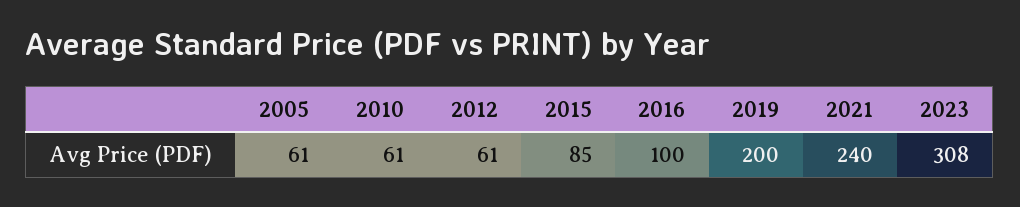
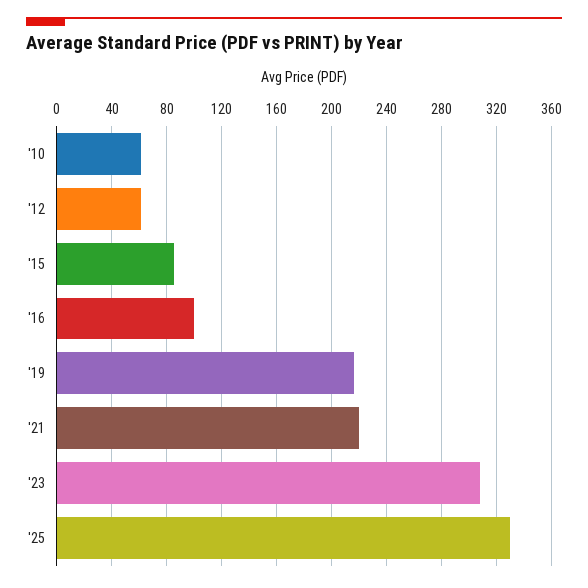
2005: 61 -> none
2019: 200 -> 215
2021: 240 -> 220
'25: none -> 330

